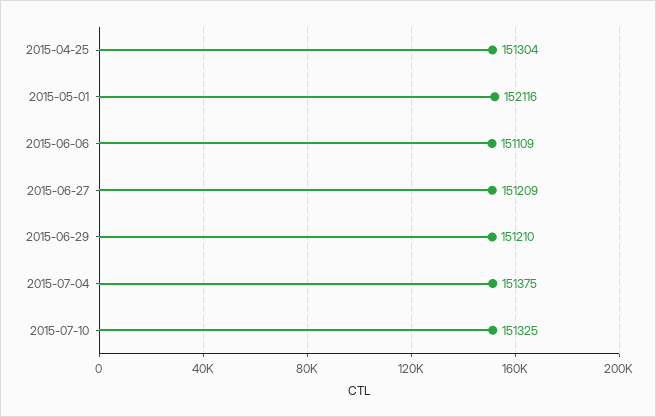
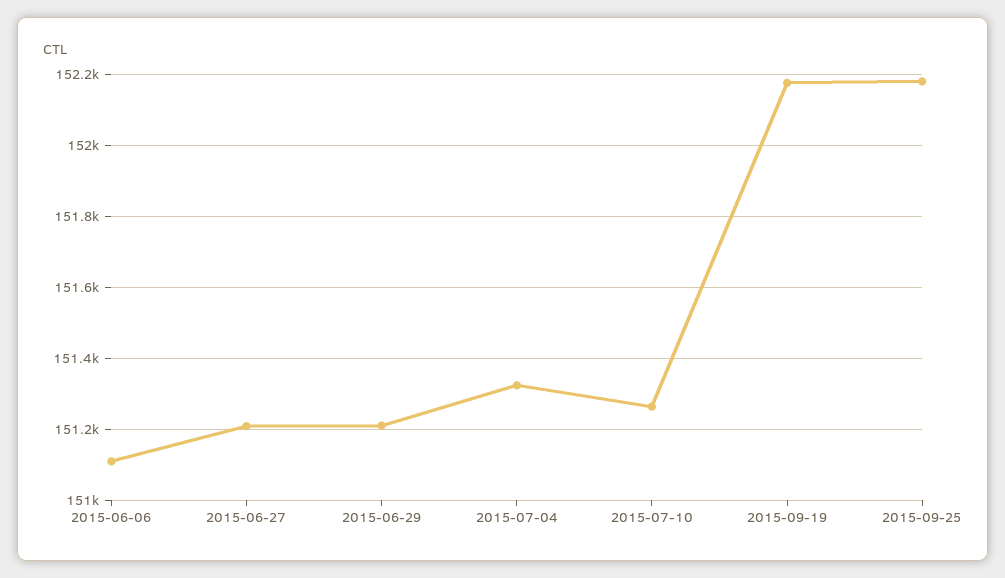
2015-04-25: 151304 -> none
2015-05-01: 152116 -> none
2015-07-04: 151375 -> 151320
2015-07-10: 151325 -> 151260
2015-09-19: none -> 152180
2015-09-25: none -> 152180

